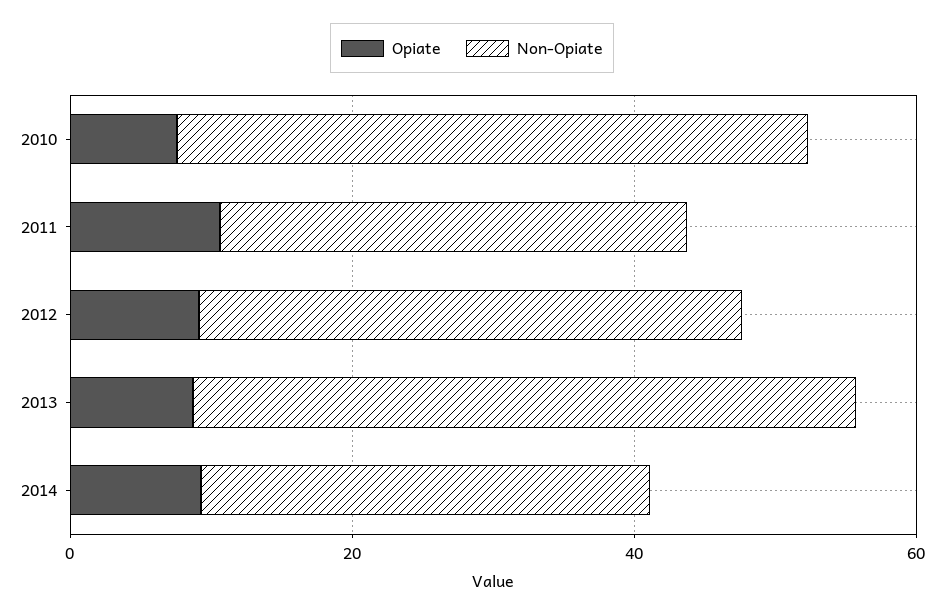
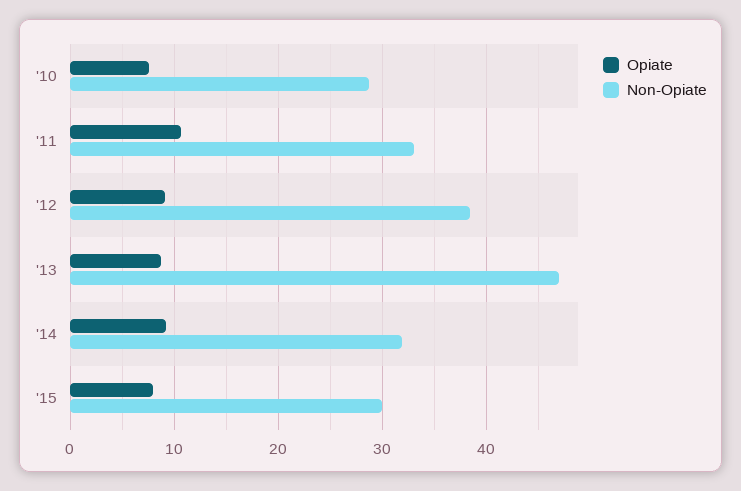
Non-Opiate, 2010: 45 -> 29
Opiate, '15: none -> 8
Non-Opiate, '15: none -> 30

